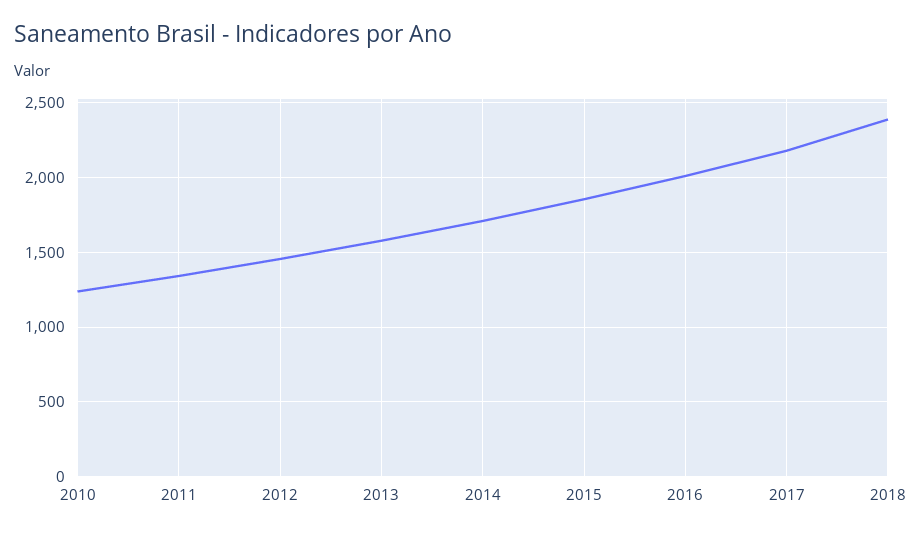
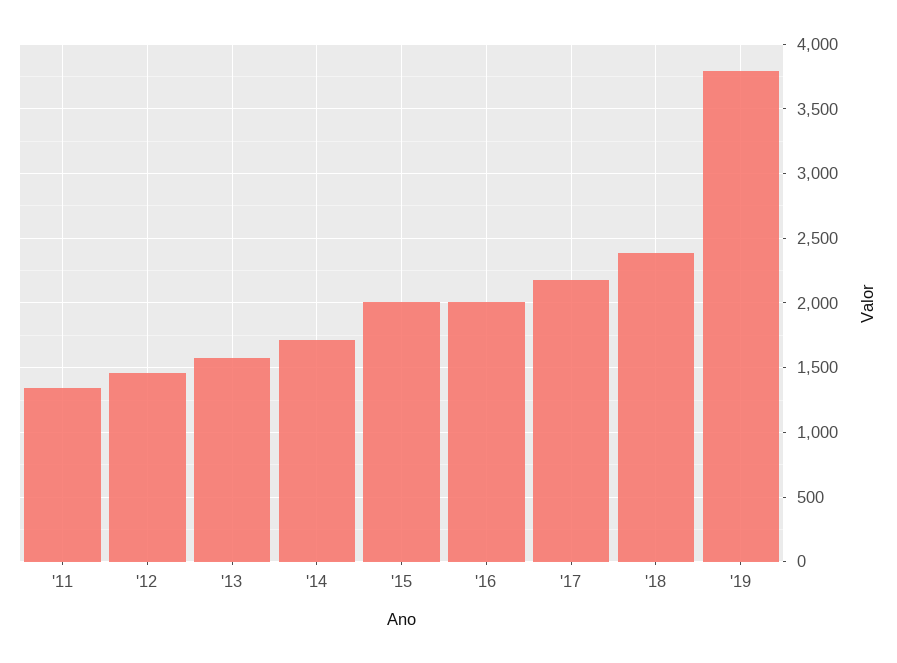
2010: 1250 -> none
2015: 1850 -> 2000
'19: none -> 3800

